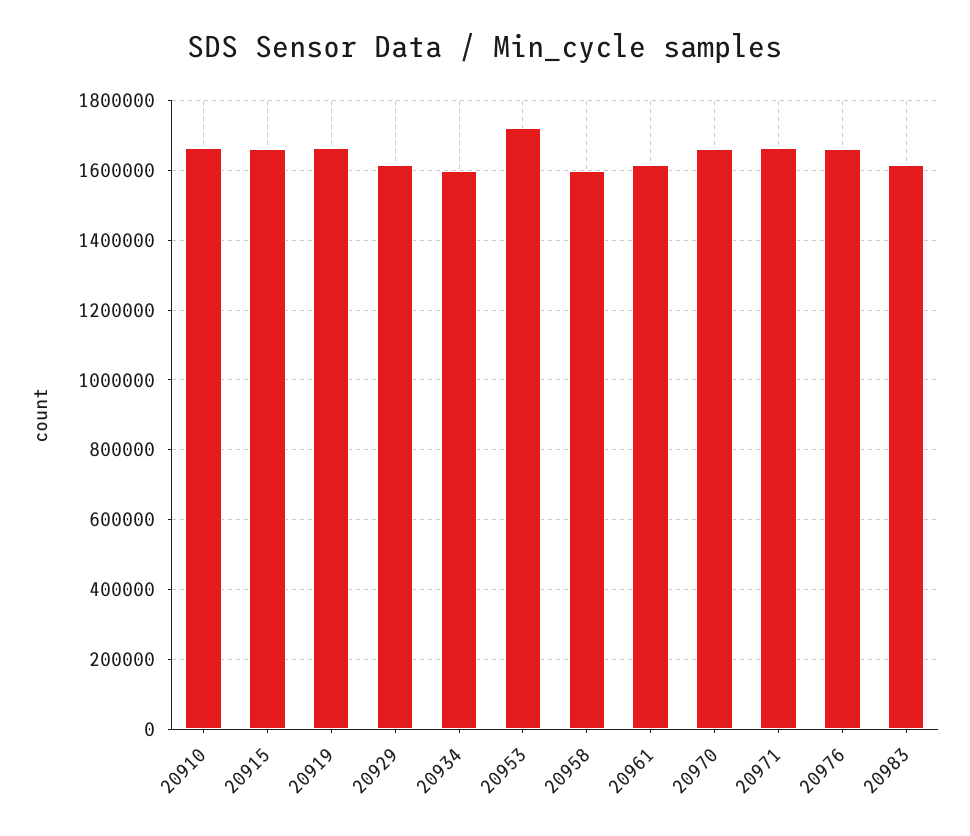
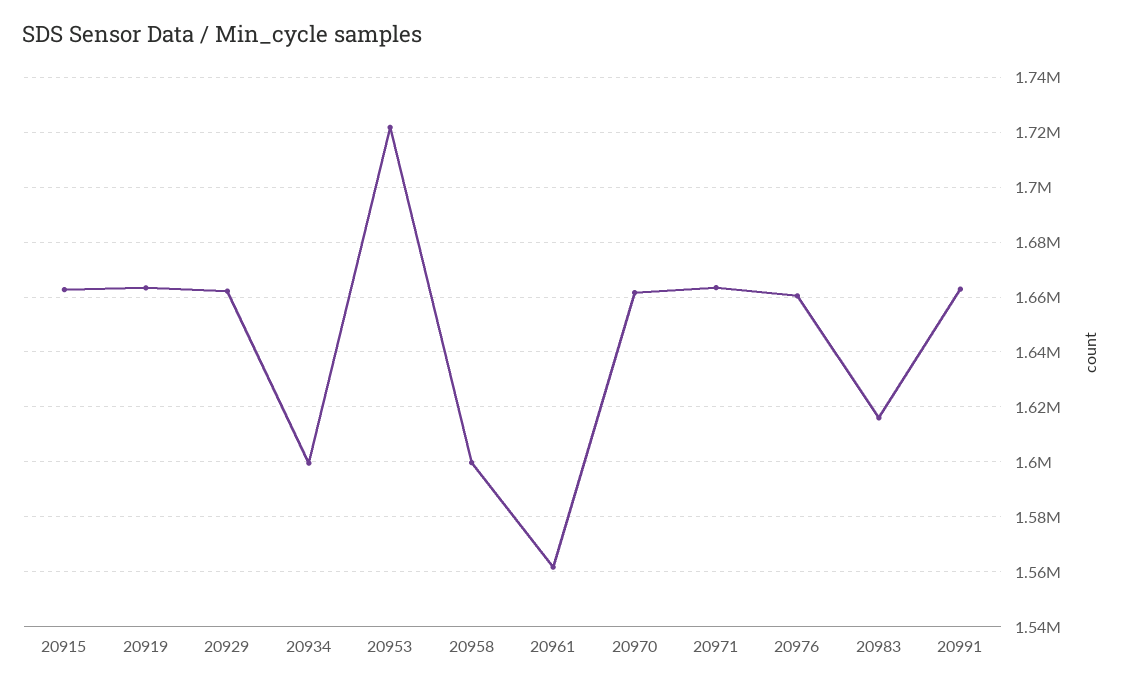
20910: 1660000 -> none
20929: 1620000 -> 1662500
20961: 1620000 -> 1562500
20991: none -> 1662500

